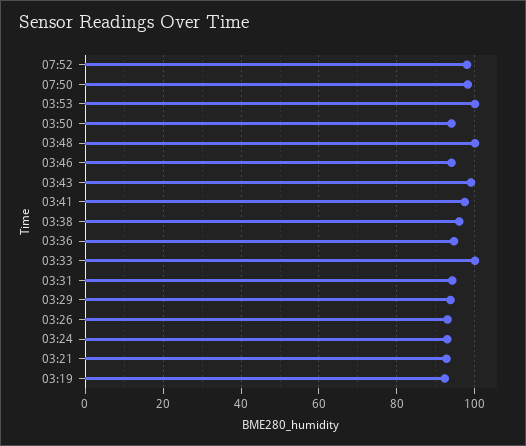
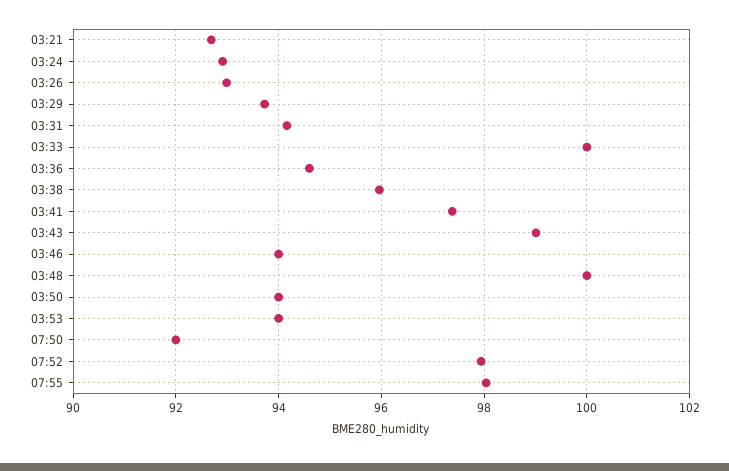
07:50: 98 -> 92
03:53: 100 -> 94
03:19: 92 -> none
07:55: none -> 98

